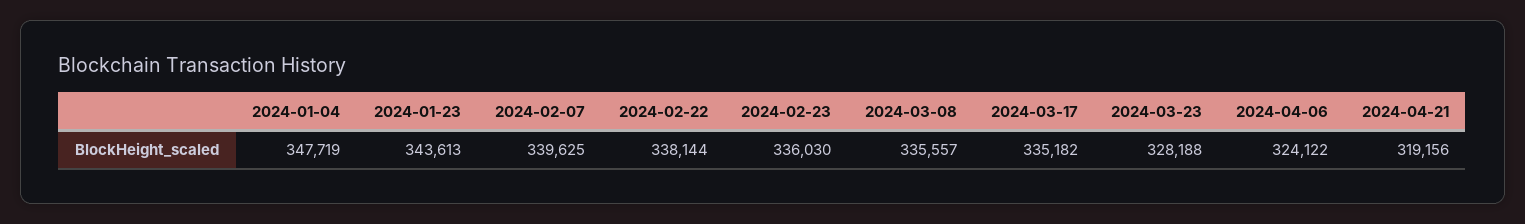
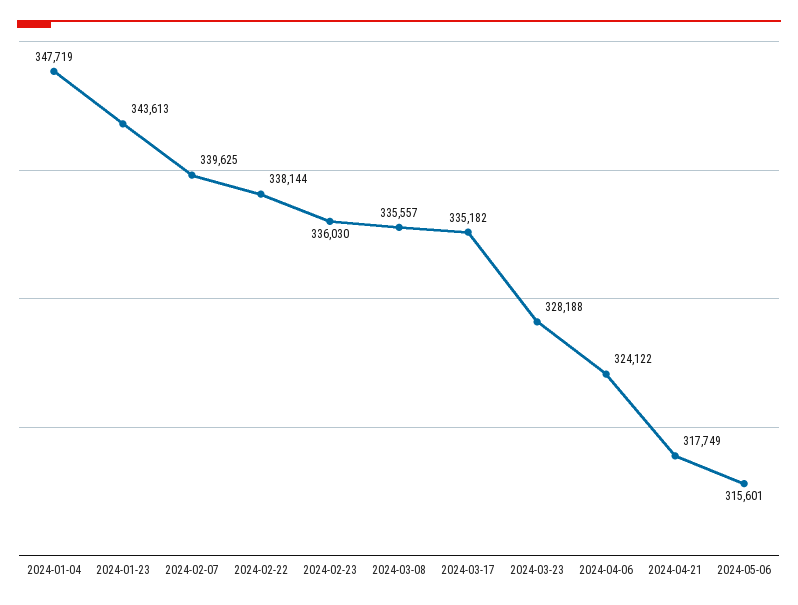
2024-04-21: 319156 -> 317749
2024-05-06: none -> 315601

